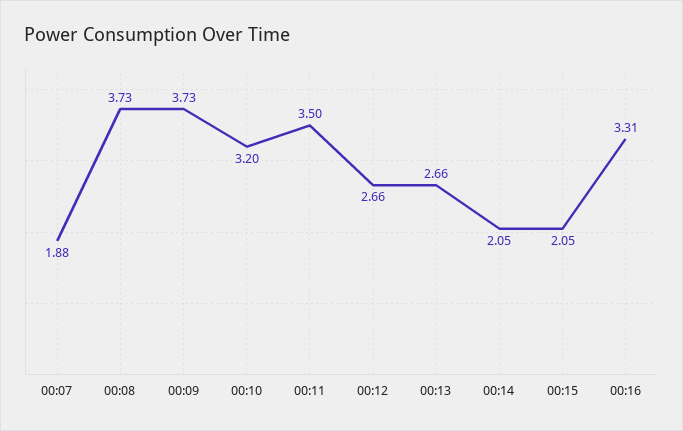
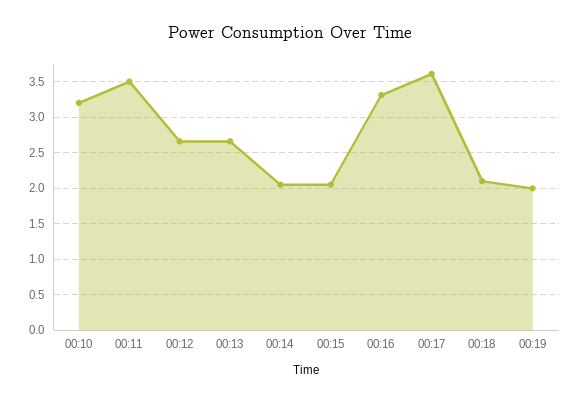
00:07: 1.88 -> none
00:08: 3.73 -> none
00:09: 3.73 -> none
00:17: none -> 3.6
00:18: none -> 2.1
00:19: none -> 2

